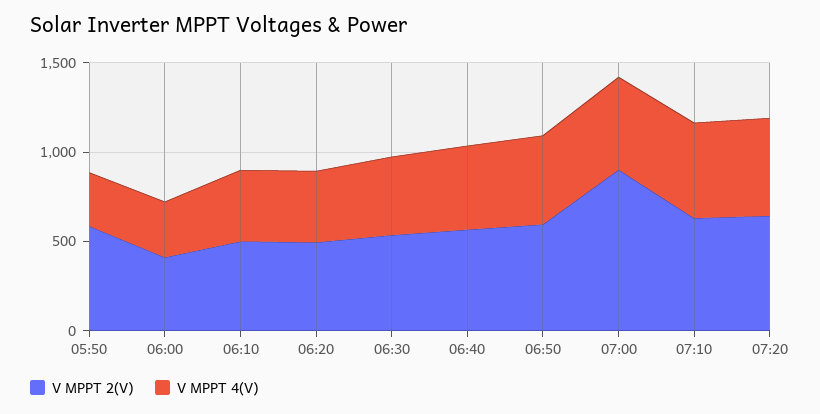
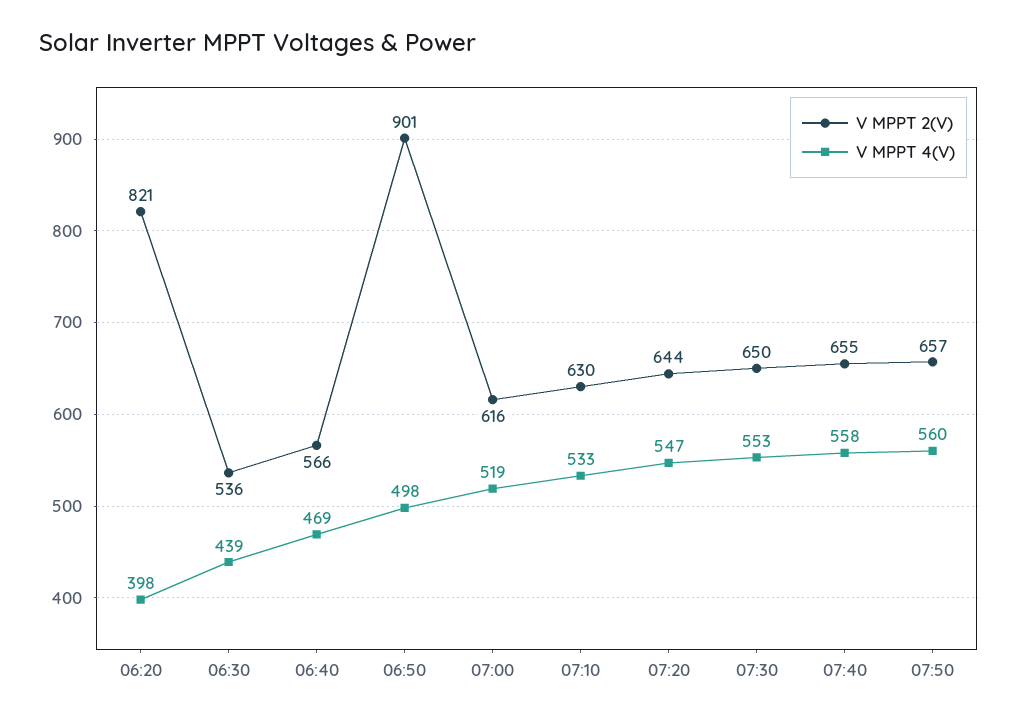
V MPPT 2(V), 05:50: 600 -> none
V MPPT 4(V), 05:50: 300 -> none
V MPPT 2(V), 06:00: 400 -> none
V MPPT 4(V), 06:00: 300 -> none
V MPPT 2(V), 06:10: 500 -> none
V MPPT 4(V), 06:10: 400 -> none
V MPPT 2(V), 06:20: 500 -> 821
V MPPT 2(V), 06:50: 600 -> 901
V MPPT 2(V), 07:00: 900 -> 616
V MPPT 2(V), 07:30: none -> 650
V MPPT 4(V), 07:30: none -> 553
V MPPT 2(V), 07:40: none -> 655
V MPPT 4(V), 07:40: none -> 558
V MPPT 2(V), 07:50: none -> 657
V MPPT 4(V), 07:50: none -> 560

